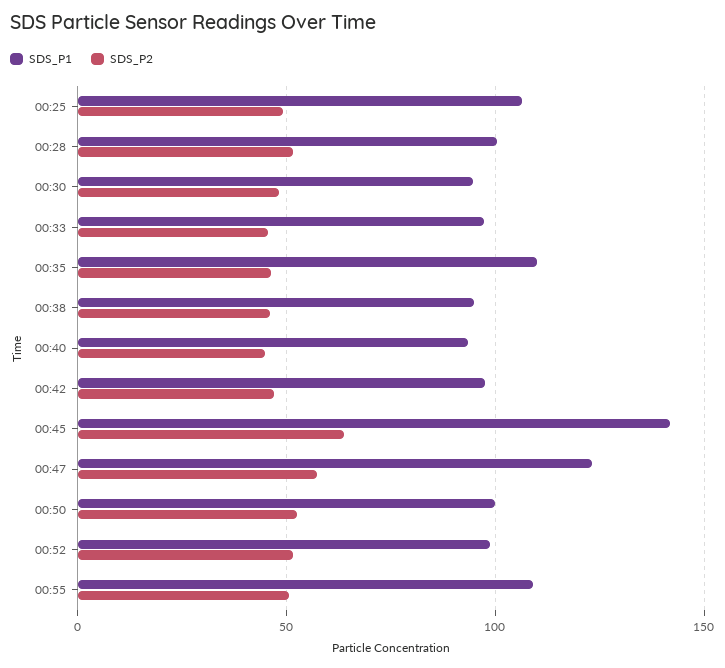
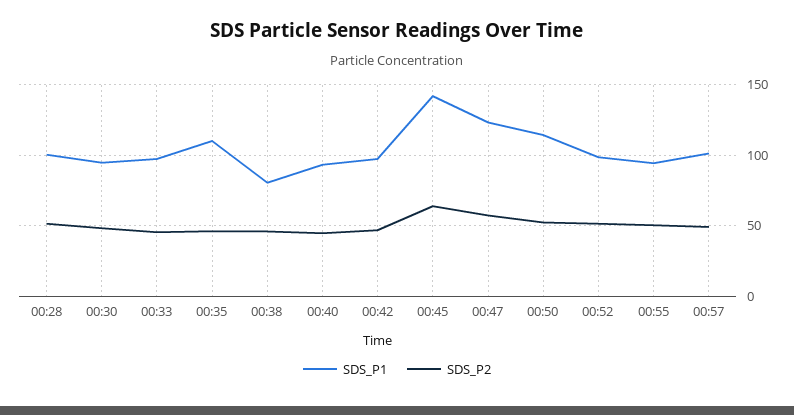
SDS_P1, 00:25: 105 -> none
SDS_P2, 00:25: 50 -> none
SDS_P1, 00:38: 95 -> 80
SDS_P1, 00:50: 100 -> 115
SDS_P1, 00:55: 110 -> 95
SDS_P1, 00:57: none -> 100
SDS_P2, 00:57: none -> 50

